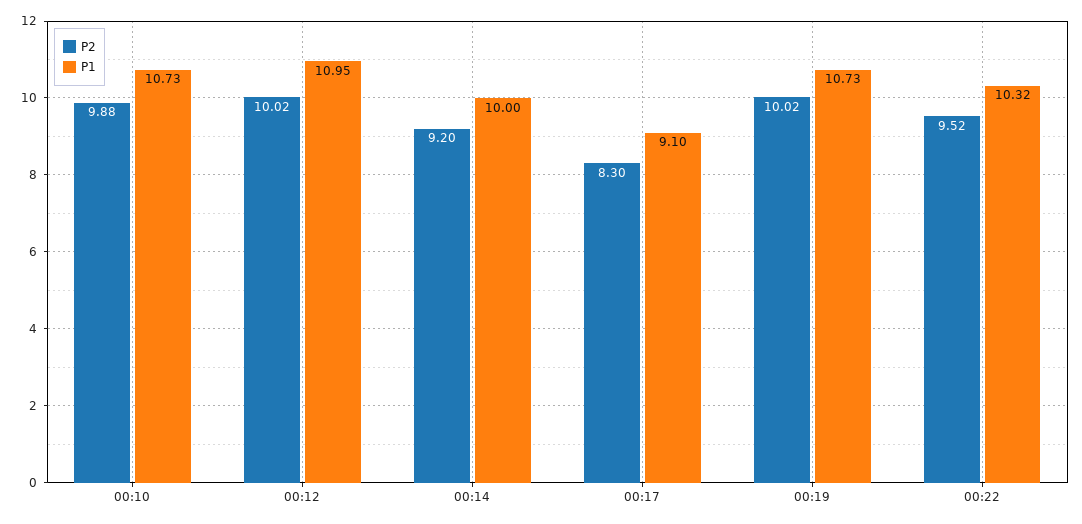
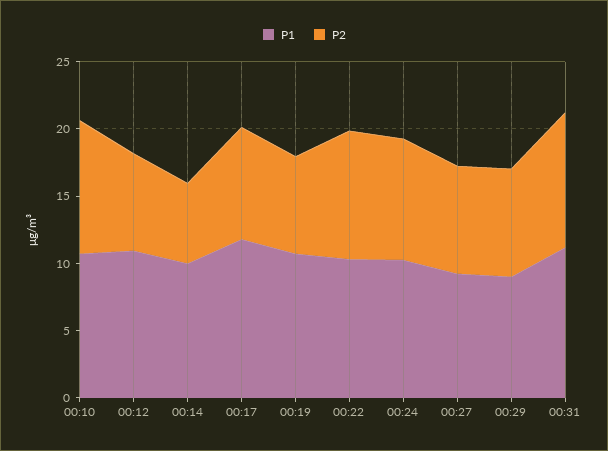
P2, 00:12: 10.02 -> 7
P2, 00:14: 9.2 -> 6
P1, 00:17: 9.1 -> 12
P2, 00:19: 10.02 -> 7
P1, 00:24: none -> 10
P2, 00:24: none -> 9
P1, 00:27: none -> 9
P2, 00:27: none -> 8
P1, 00:29: none -> 9
P2, 00:29: none -> 8
P1, 00:31: none -> 11
P2, 00:31: none -> 10

